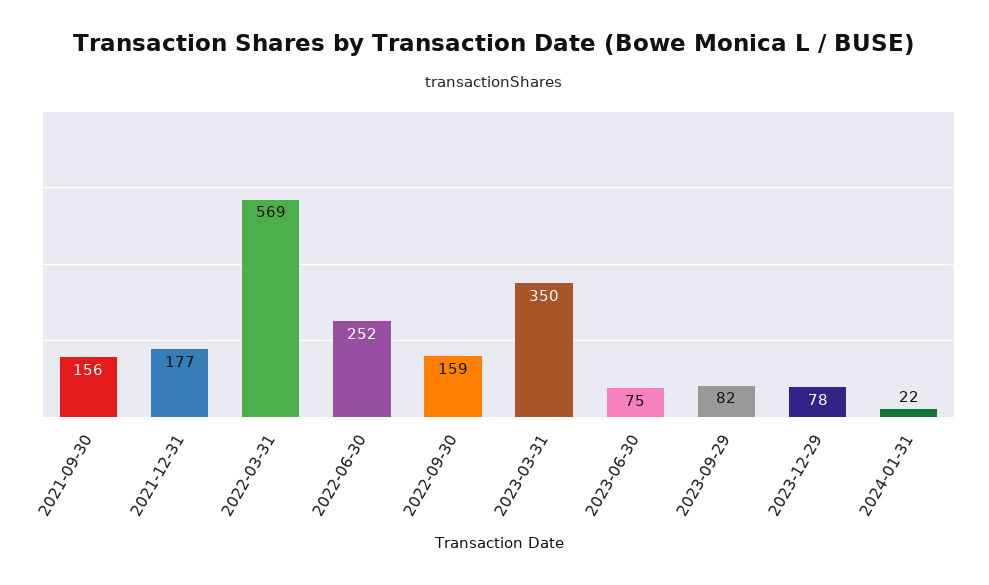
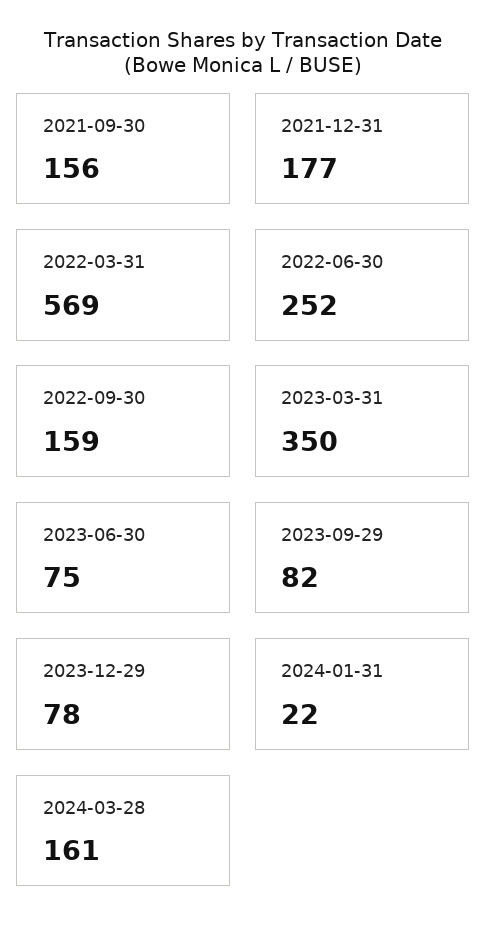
2024-03-28: none -> 161

